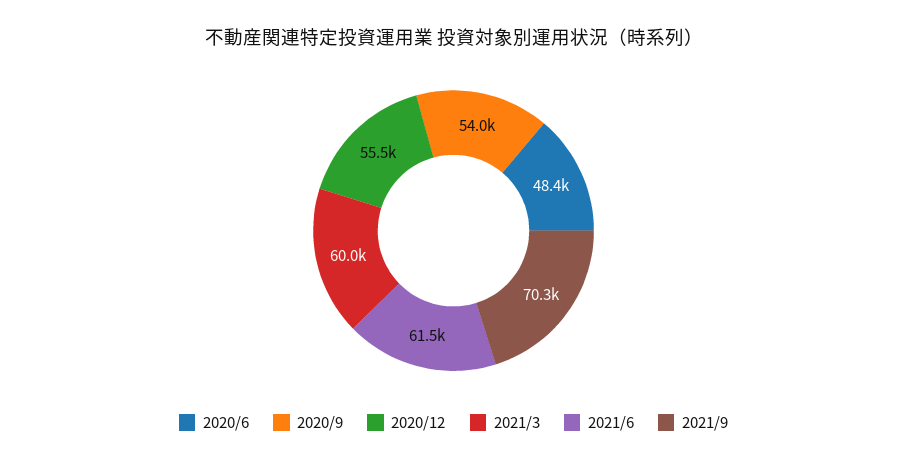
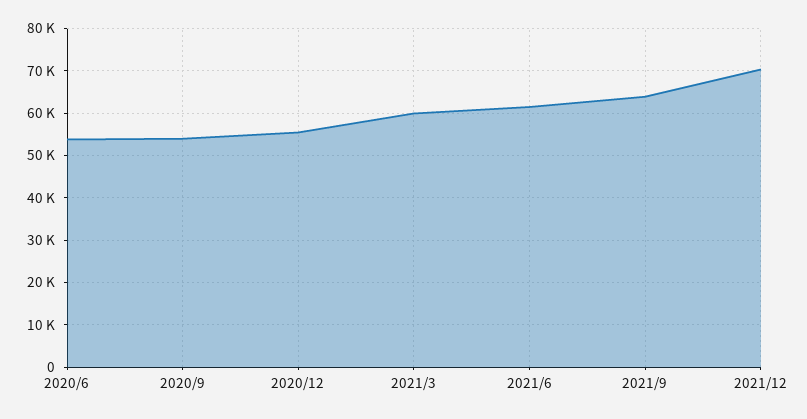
2020/6: 48400 -> 54000
2021/9: 70300 -> 64000
2021/12: none -> 70000

